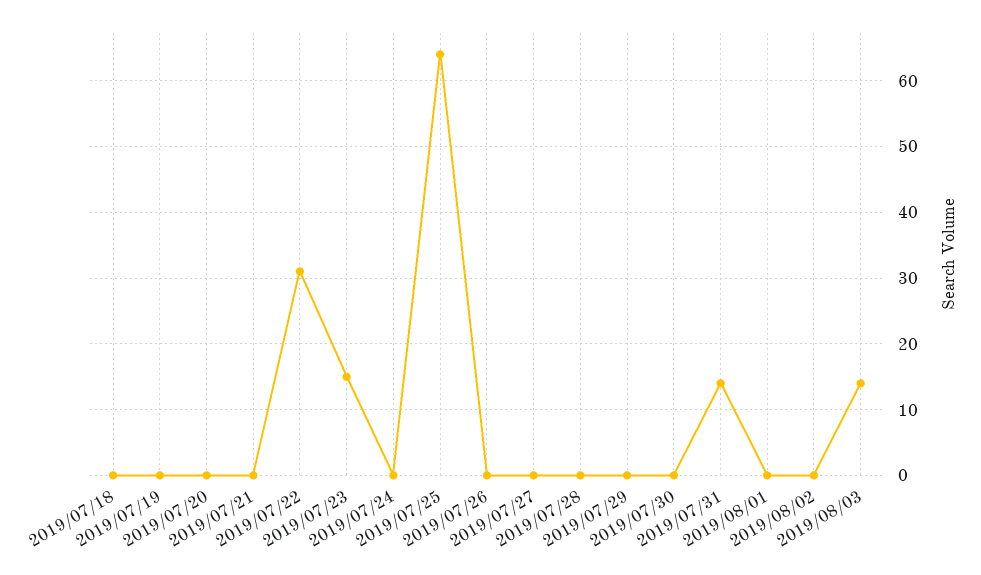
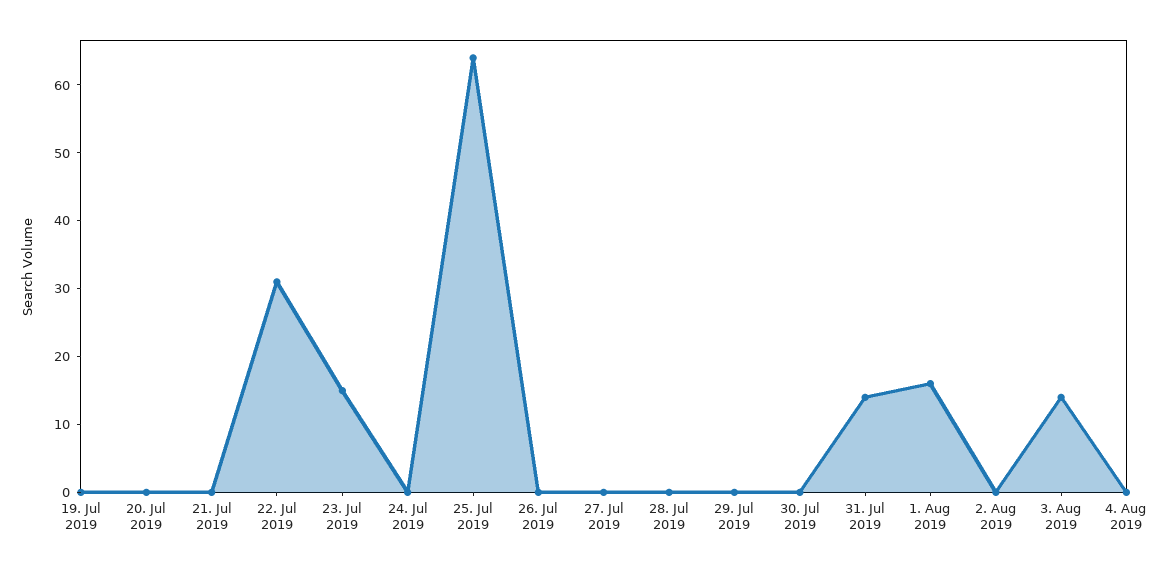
2019/07/18: 0 -> none
2019/08/01: 0 -> 15
4. Aug 2019: none -> 0

